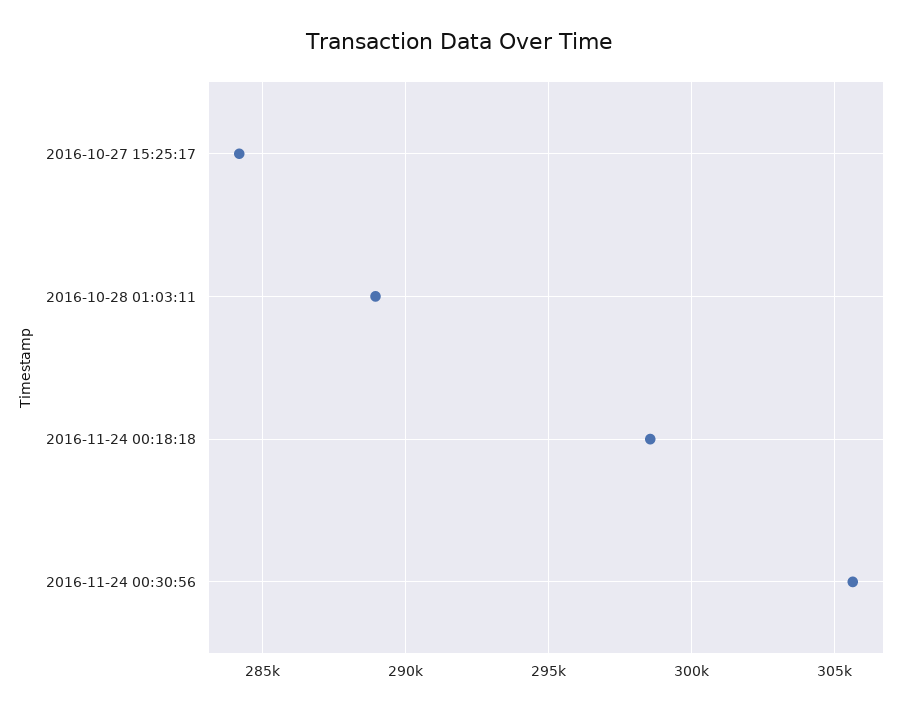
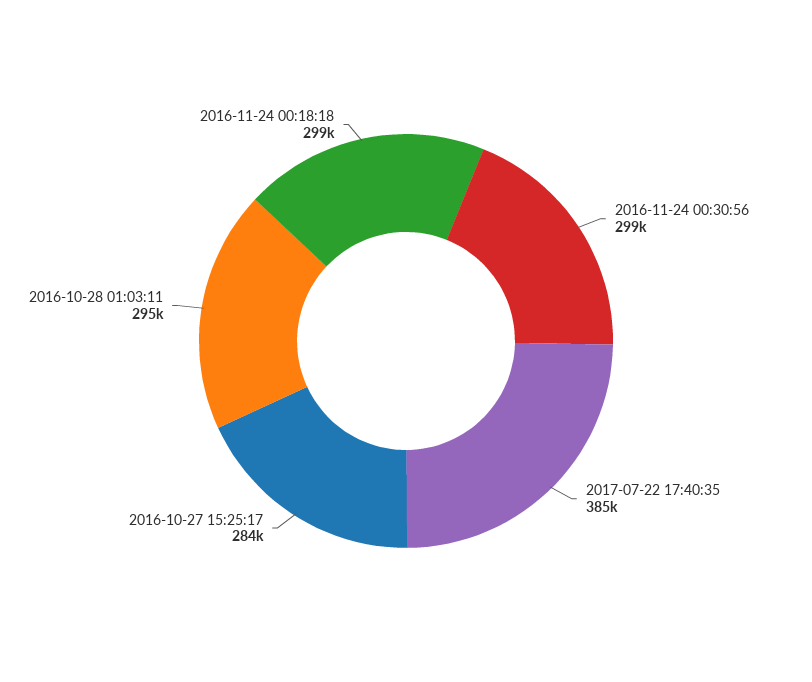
2016-10-28 01:03:11: 289000 -> 295000
2016-11-24 00:30:56: 305500 -> 299000
2017-07-22 17:40:35: none -> 385000

